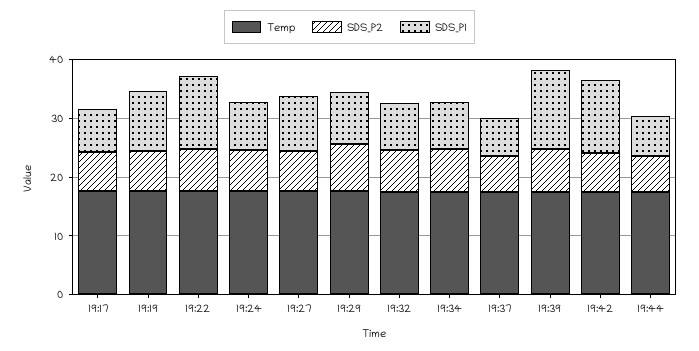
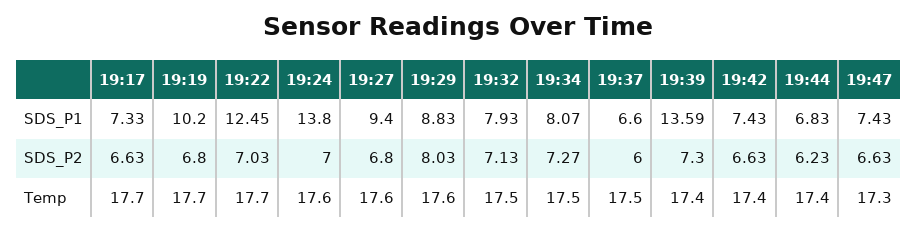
SDS_P1, 19:24: 8 -> 13.8
SDS_P1, 19:42: 12 -> 7.43
SDS_P1, 19:47: none -> 7.43
SDS_P2, 19:47: none -> 6.63
Temp, 19:47: none -> 17.3

